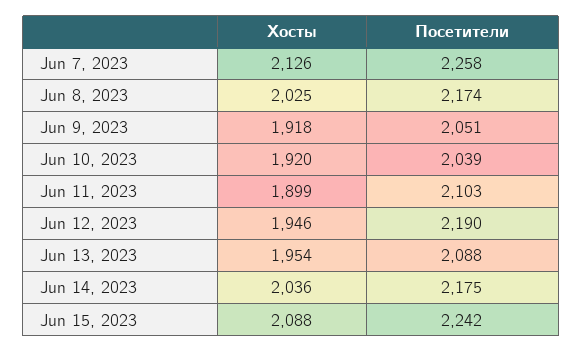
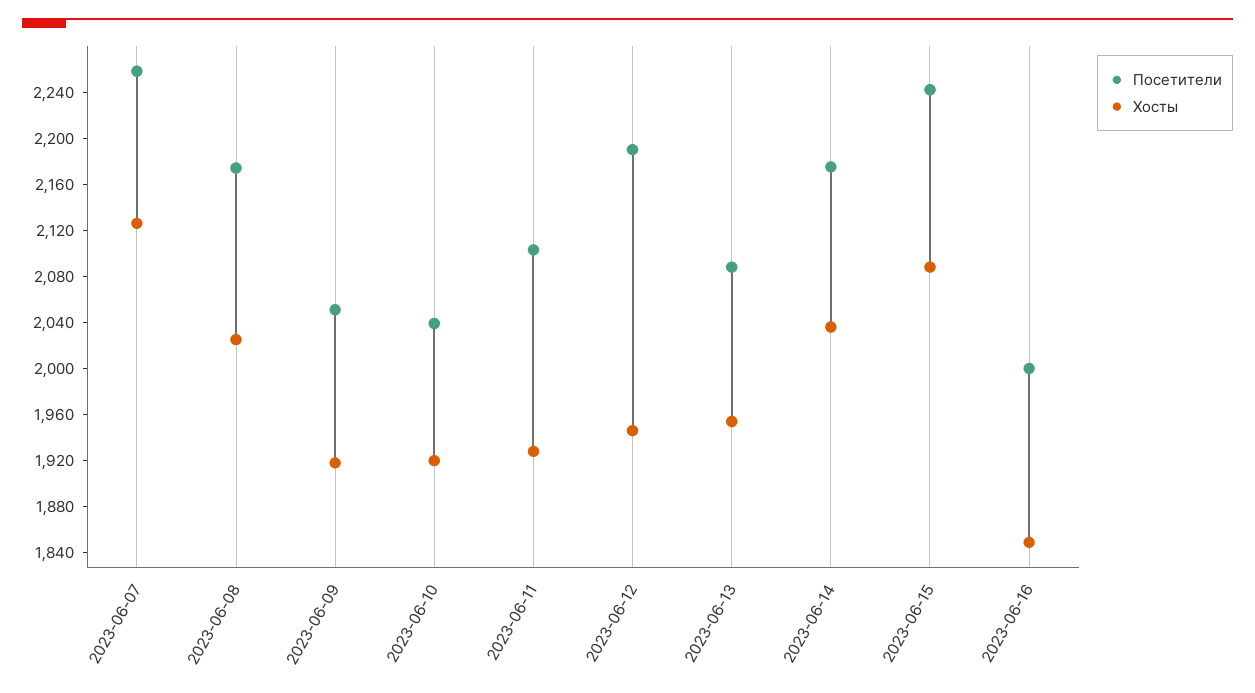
Хосты, Jun 11, 2023: 1899 -> 1930
Посетители, 2023-06-16: none -> 2000
Хосты, 2023-06-16: none -> 1850

